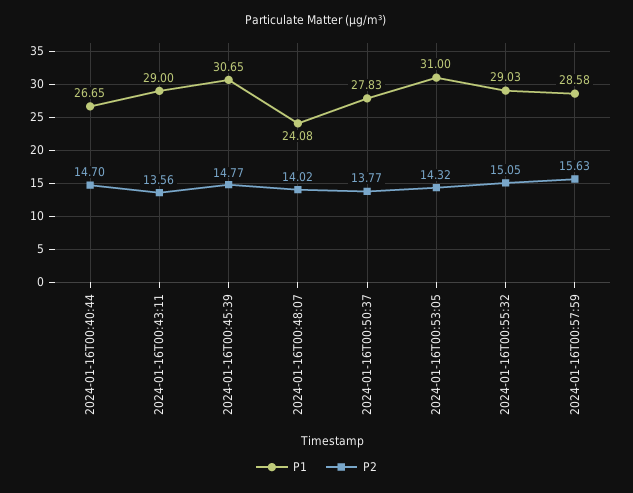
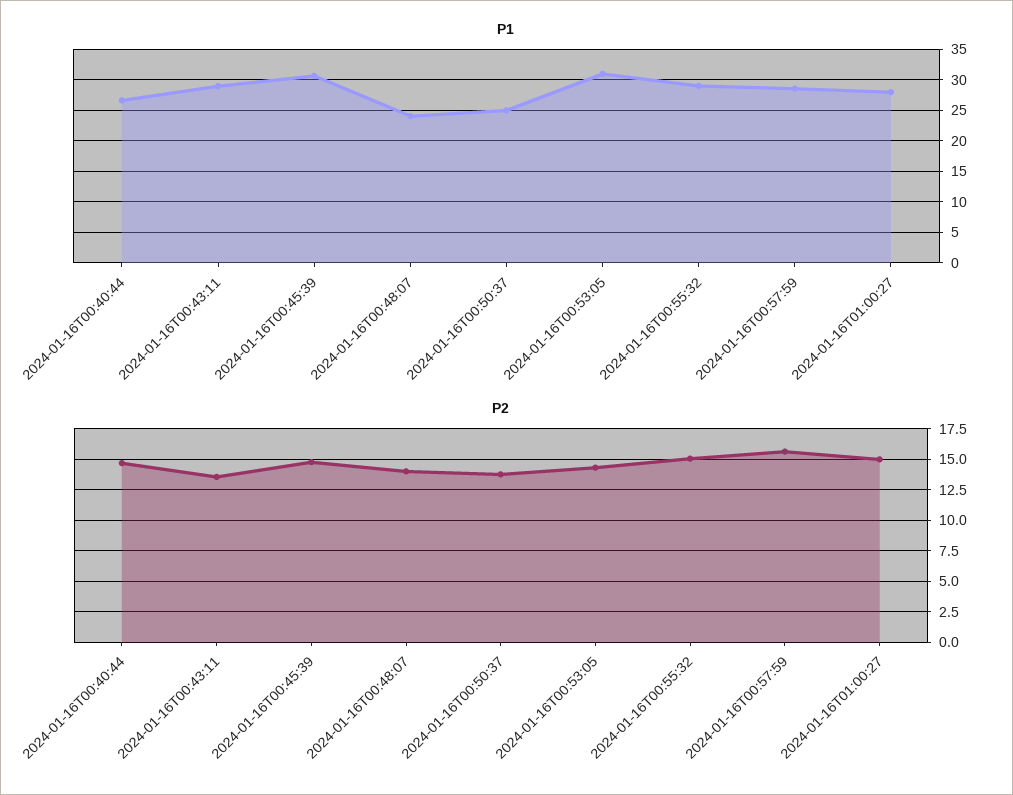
P1, 2024-01-16T00:50:37: 27.83 -> 25
P1, 2024-01-16T01:00:27: none -> 28
P2, 2024-01-16T01:00:27: none -> 15

